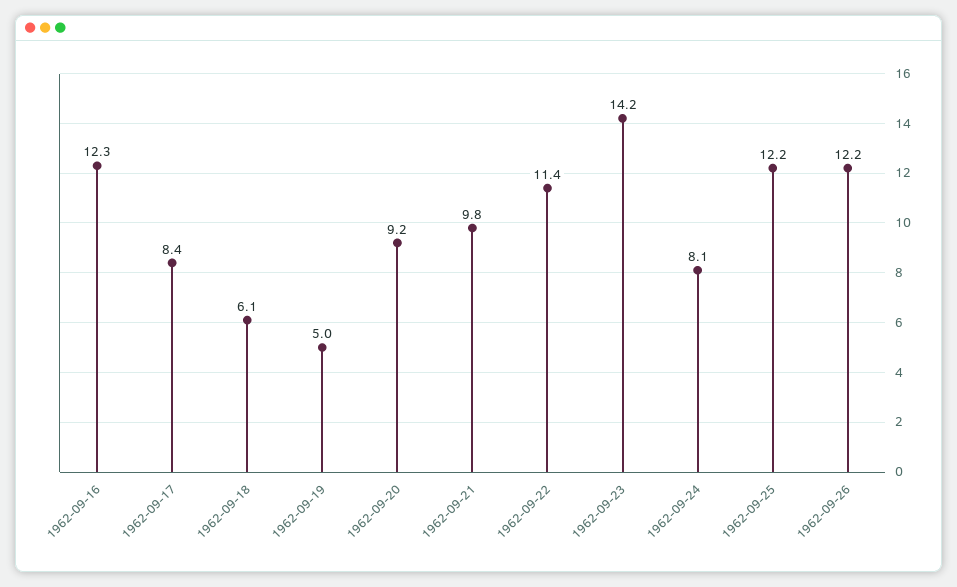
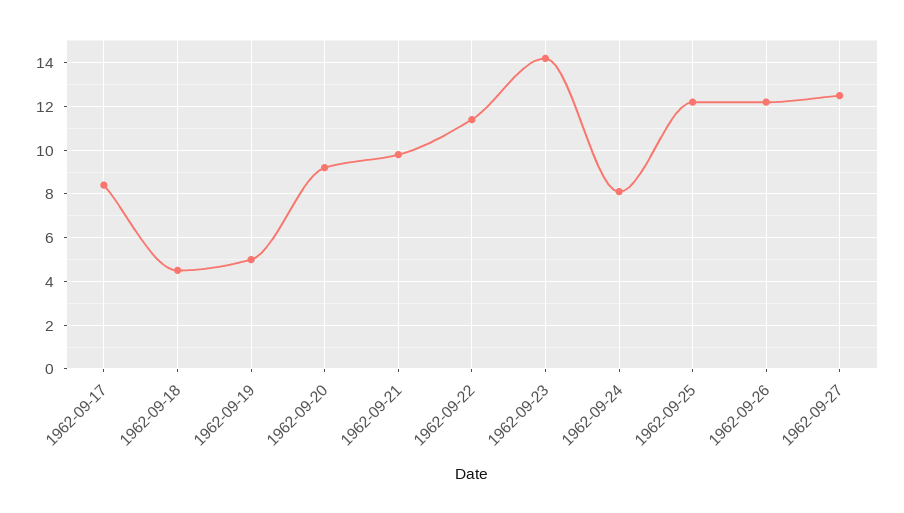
1962-09-16: 12.3 -> none
1962-09-18: 6.1 -> 4.5
1962-09-27: none -> 12.5

